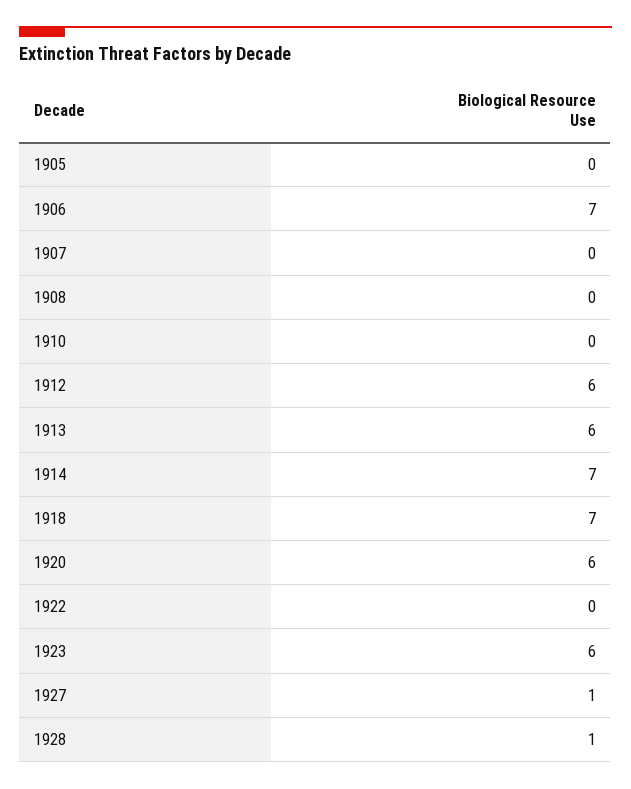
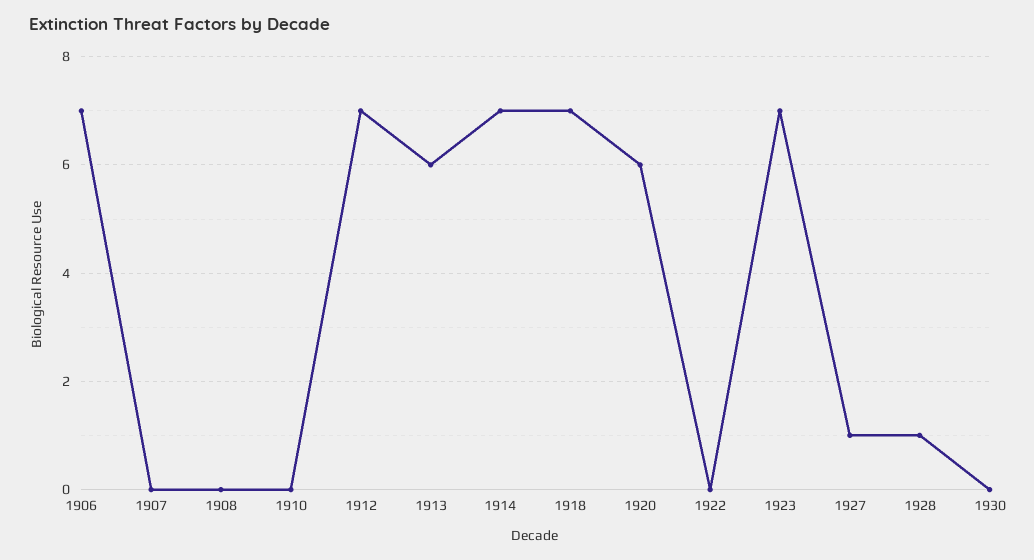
1905: 0 -> none
1912: 6 -> 7
1923: 6 -> 7
1930: none -> 0

